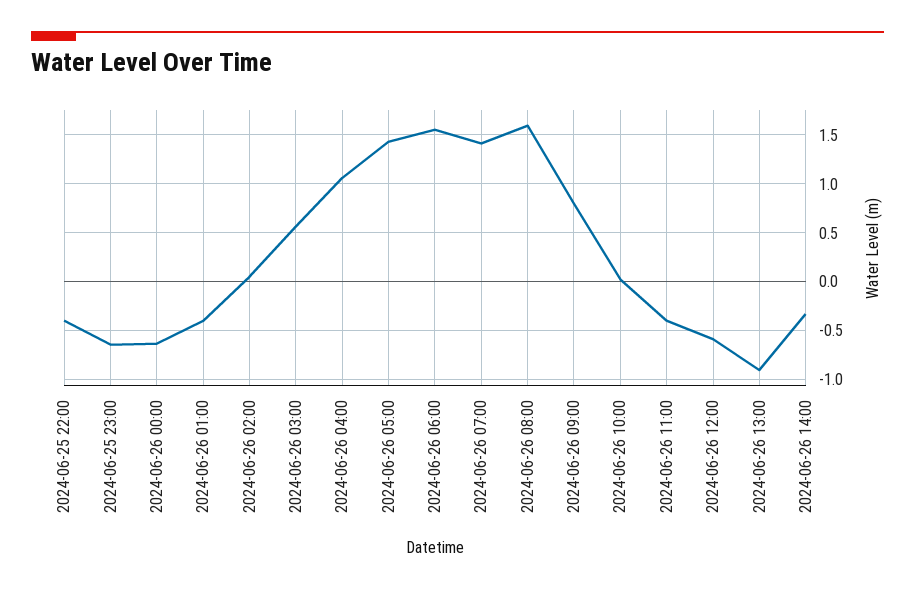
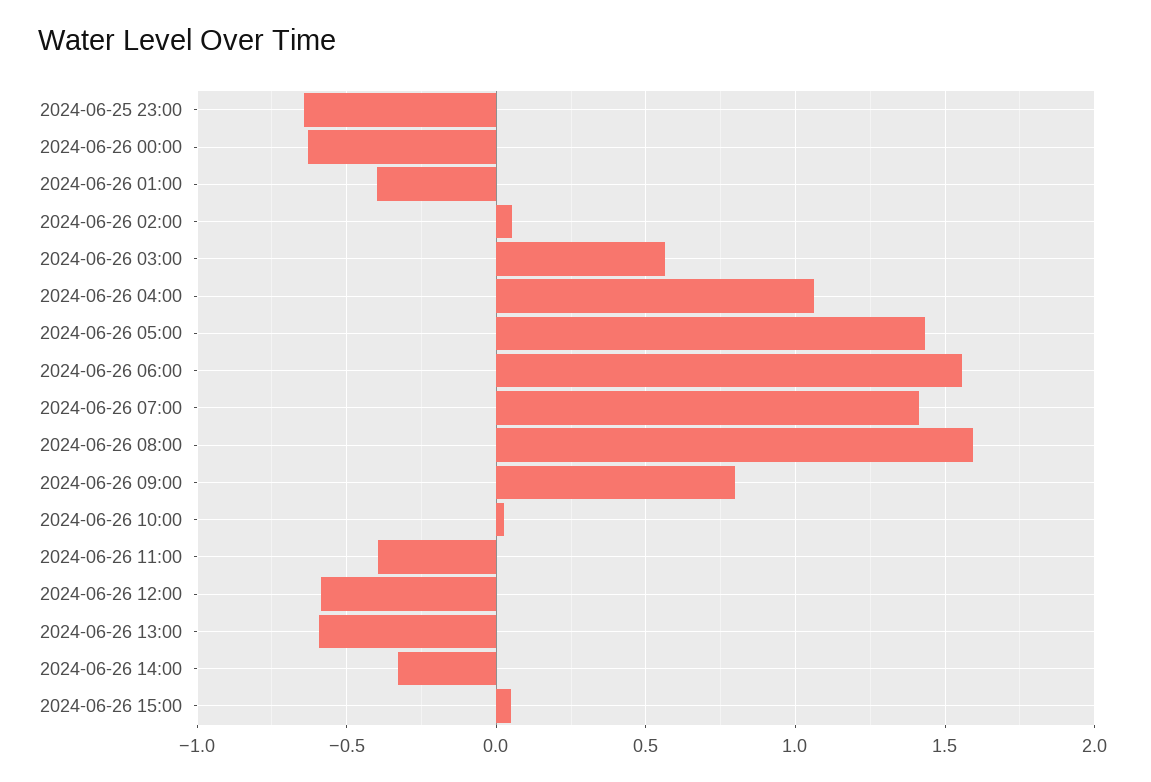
2024-06-25 22:00: -0.4 -> none
2024-06-26 13:00: -0.9 -> -0.6
2024-06-26 15:00: none -> 0.05

